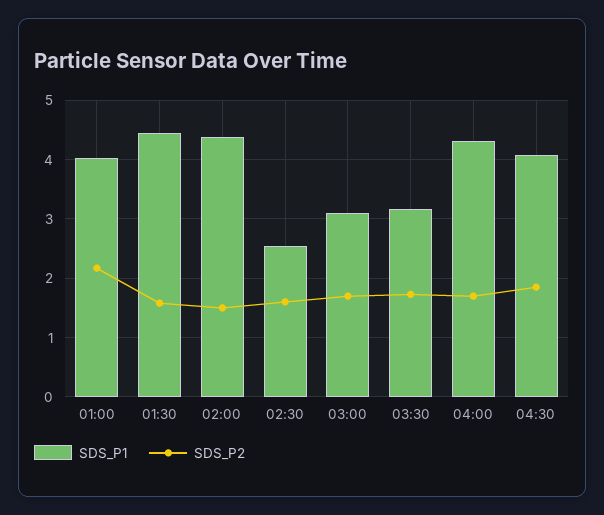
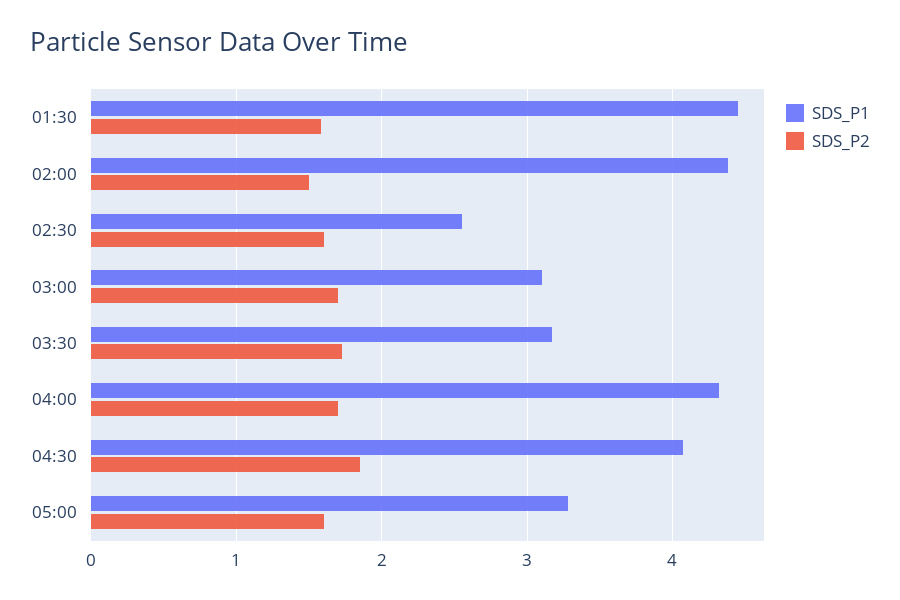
SDS_P1, 01:00: 4 -> none
SDS_P2, 01:00: 2.2 -> none
SDS_P1, 05:00: none -> 3.3
SDS_P2, 05:00: none -> 1.6

